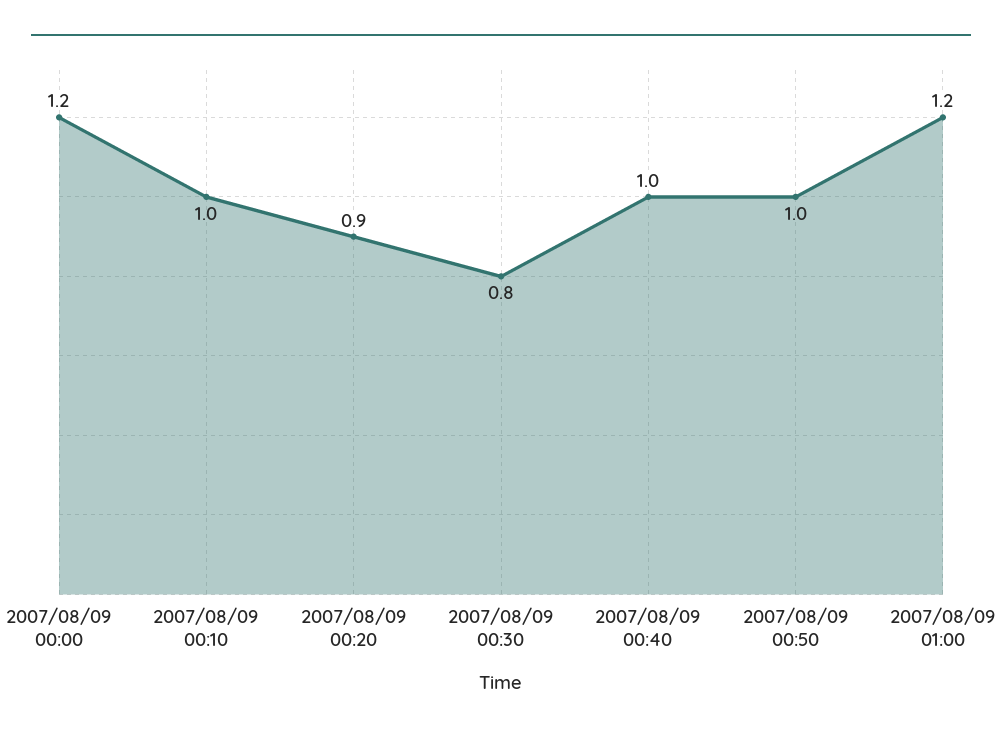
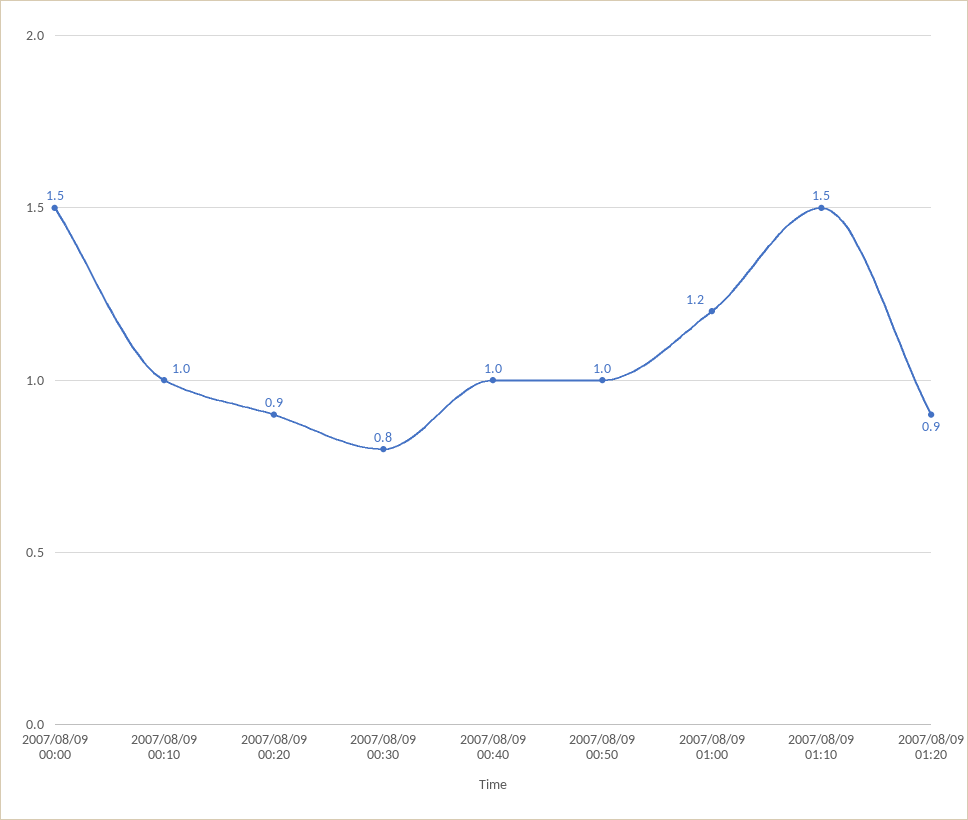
2007/08/09 00:00: 1.2 -> 1.5
2007/08/09 01:10: none -> 1.5
2007/08/09 01:20: none -> 0.9

